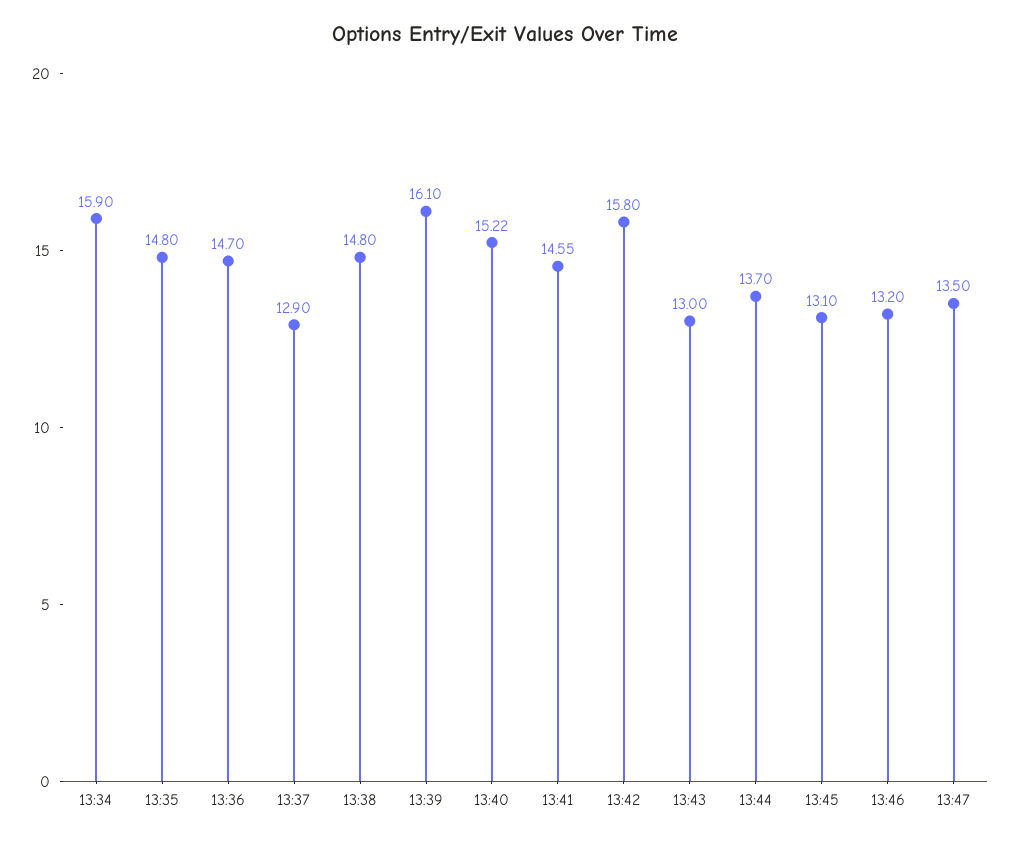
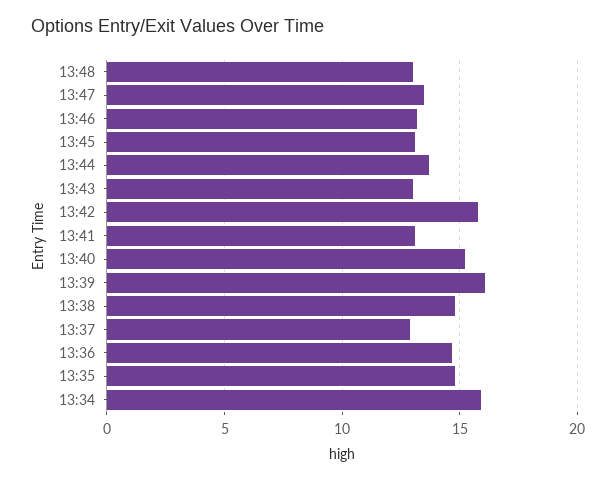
13:41: 14.55 -> 13
13:48: none -> 13

